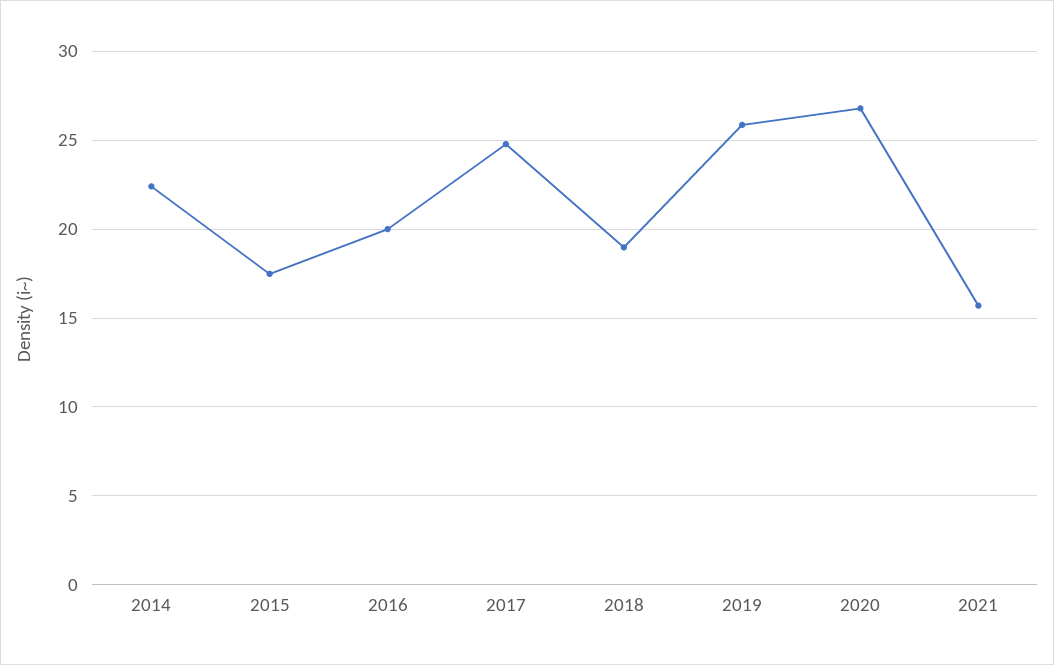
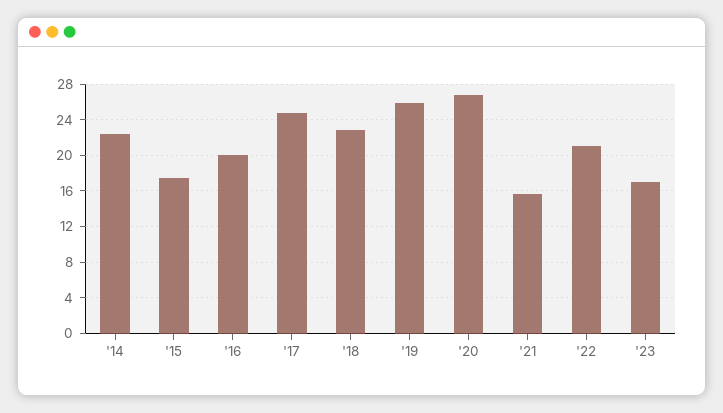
2018: 19 -> 23
'22: none -> 21
'23: none -> 17

